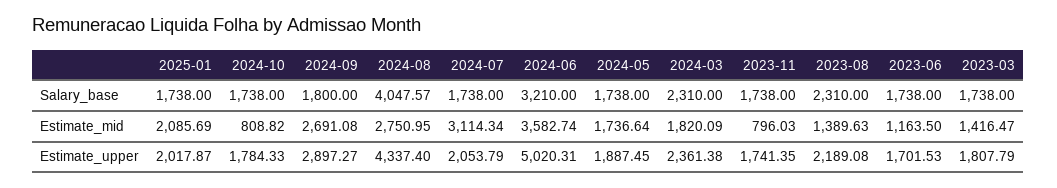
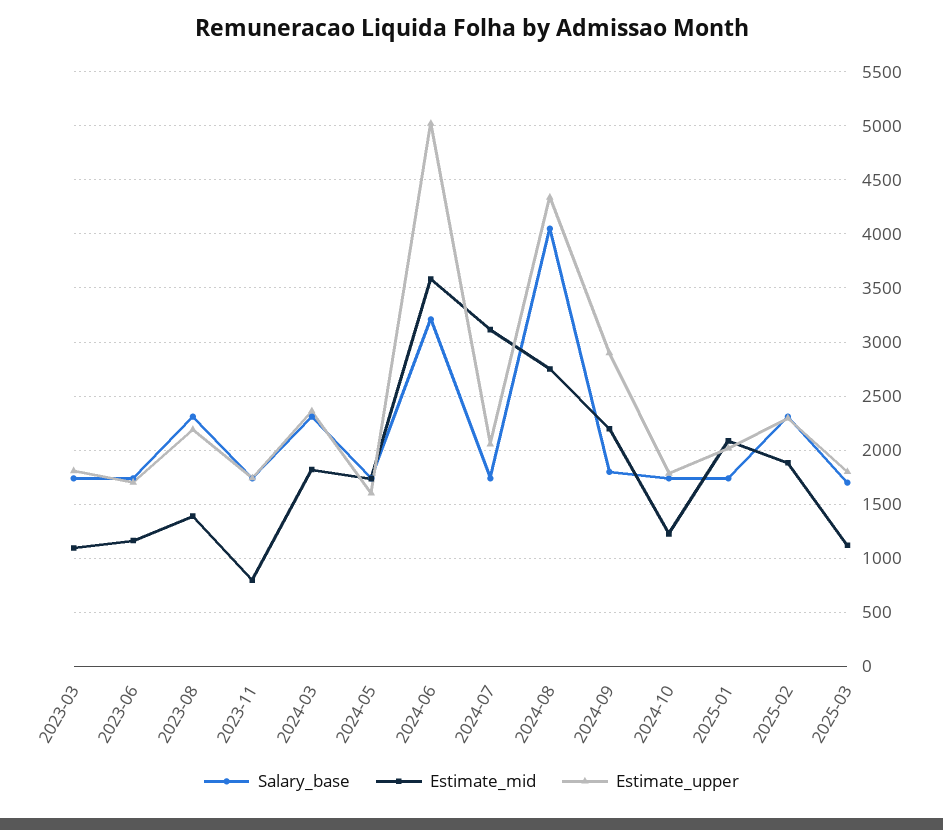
Estimate_mid, 2024-10: 808.82 -> 1200
Estimate_mid, 2024-09: 2691.08 -> 2200
Estimate_mid, 2023-03: 1416.47 -> 1100
Estimate_upper, 2024-05: 1887.45 -> 1600
Salary_base, 2025-02: none -> 2300
Estimate_mid, 2025-02: none -> 1900
Estimate_upper, 2025-02: none -> 2300
Salary_base, 2025-03: none -> 1700
Estimate_mid, 2025-03: none -> 1100
Estimate_upper, 2025-03: none -> 1800

